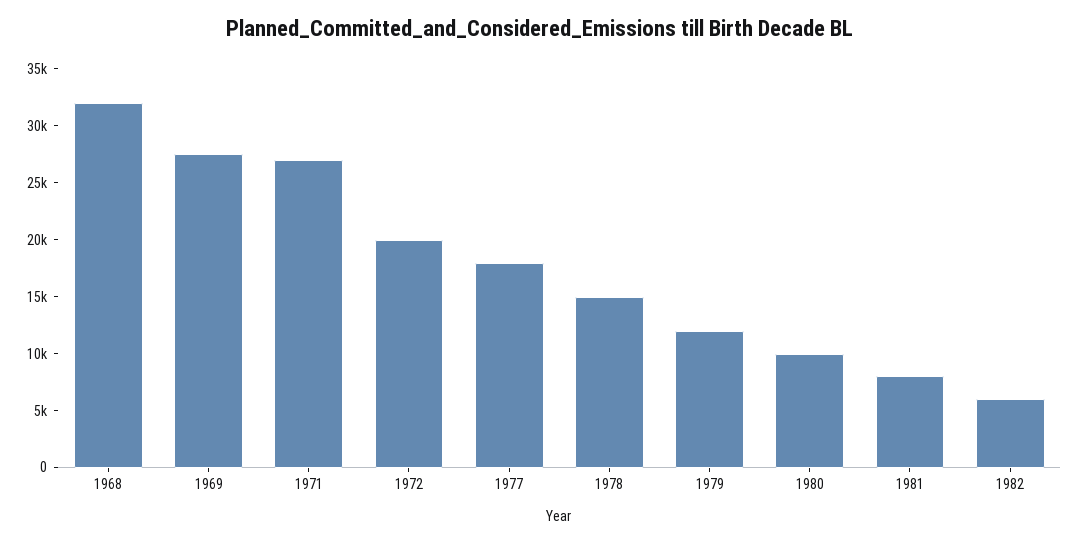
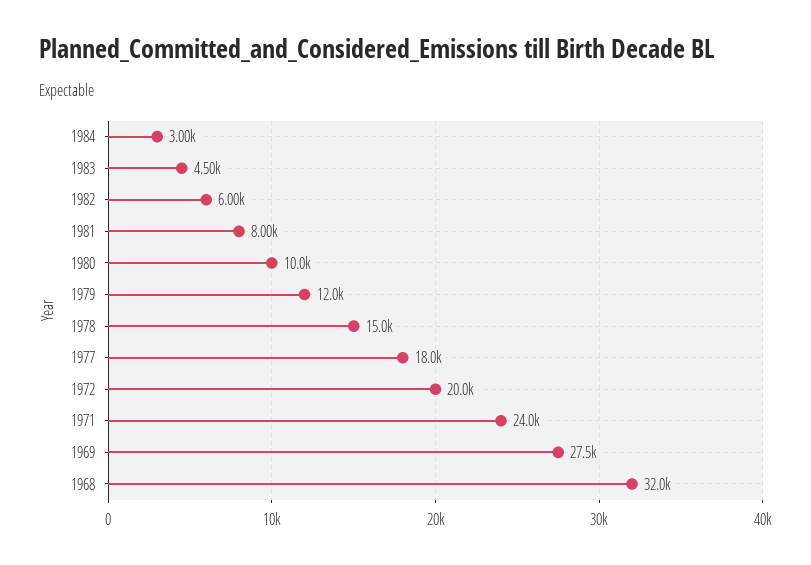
1971: 27000 -> 24000
1984: none -> 3000
1983: none -> 4500

